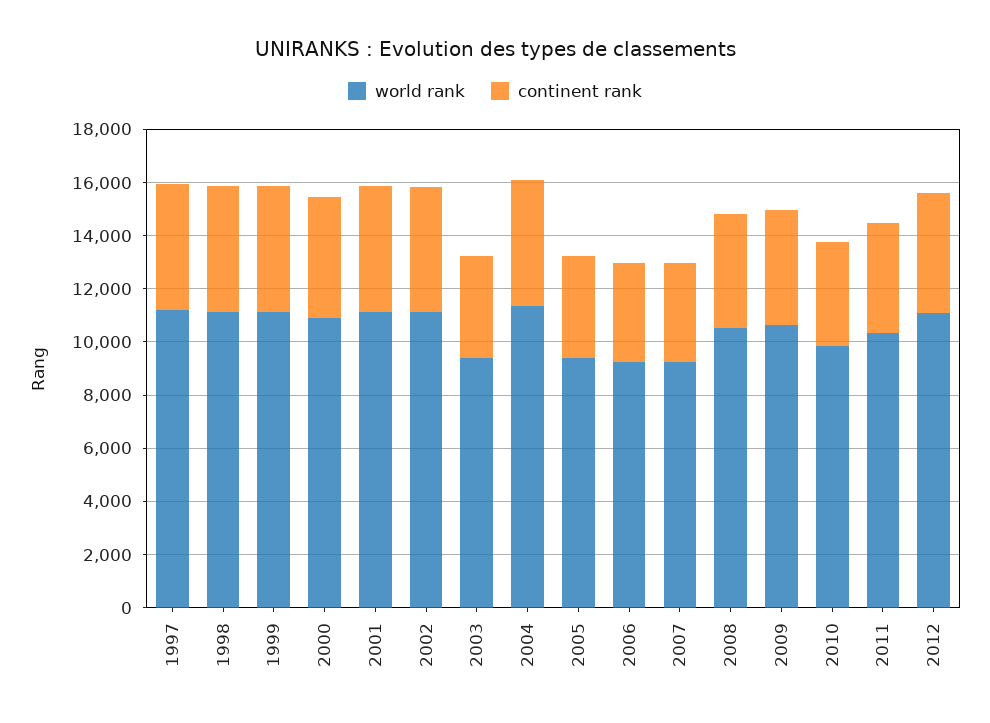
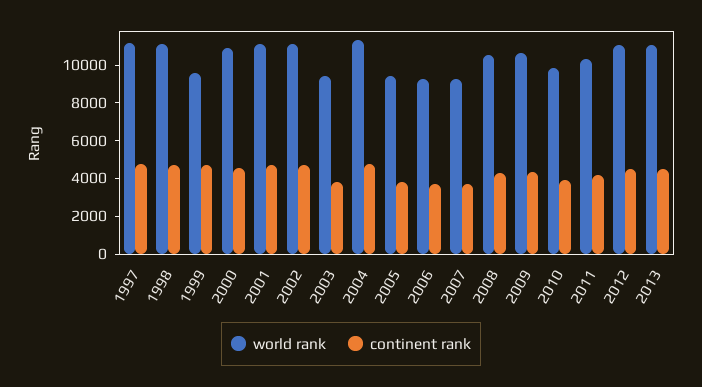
world rank, 1999: 11000 -> 9500
world rank, 2013: none -> 11000
continent rank, 2013: none -> 4500

